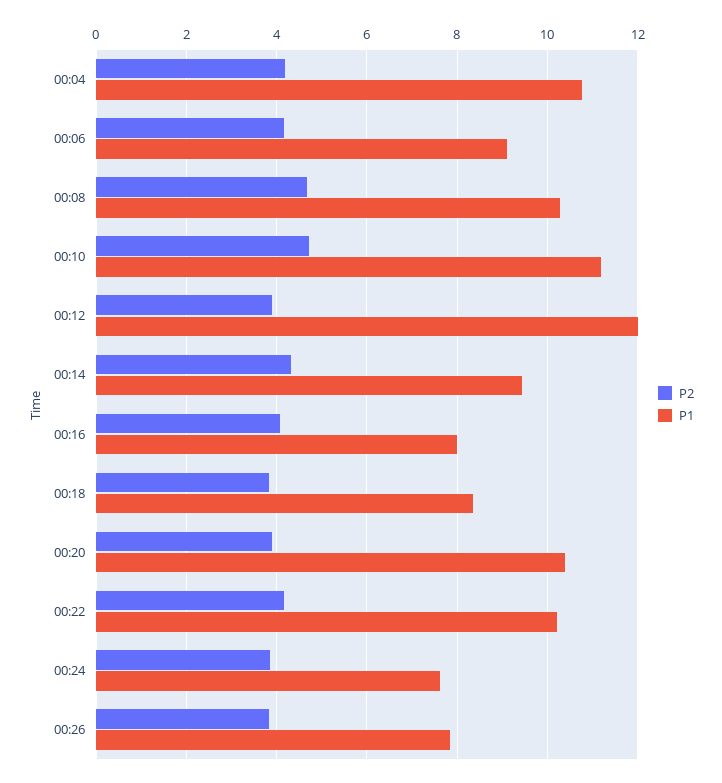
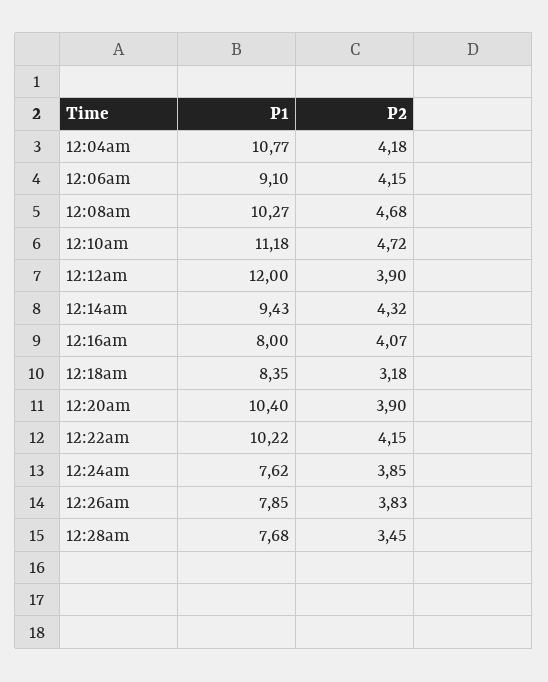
P2, 00:18: 3.8 -> 3.18
P1, 12:28am: none -> 7.68
P2, 12:28am: none -> 3.45

